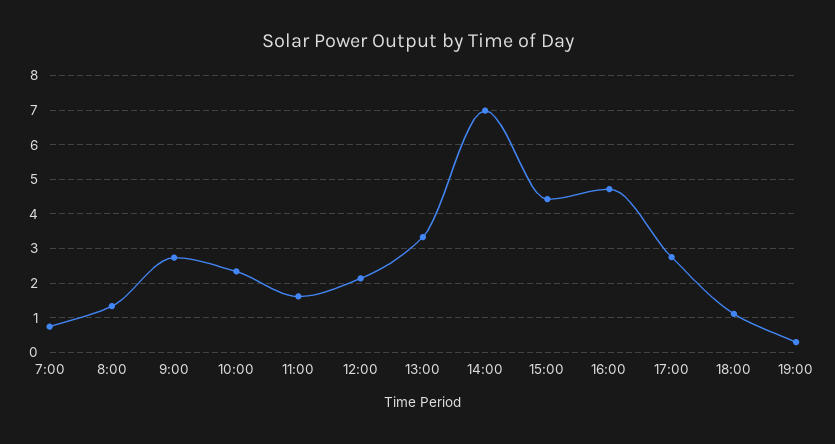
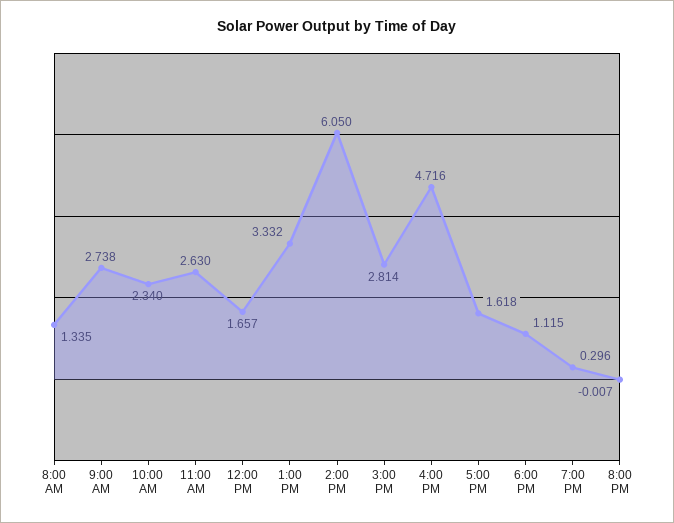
7:00: 0.8 -> none
11:00: 1.6 -> 2.63
12:00: 2.2 -> 1.657
14:00: 7 -> 6.05
15:00: 4.4 -> 2.814
17:00: 2.8 -> 1.618
8:00 PM: none -> -0.007

